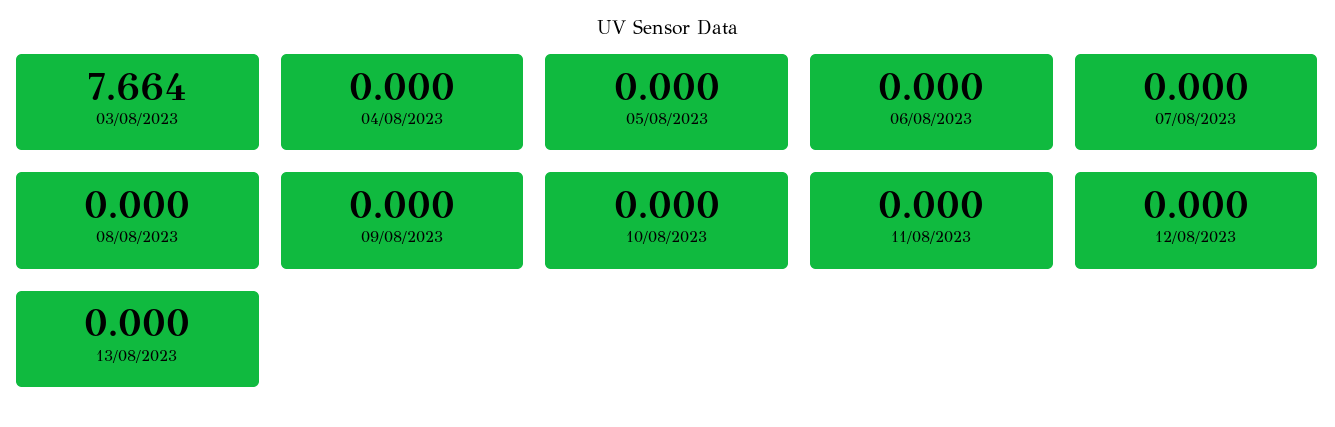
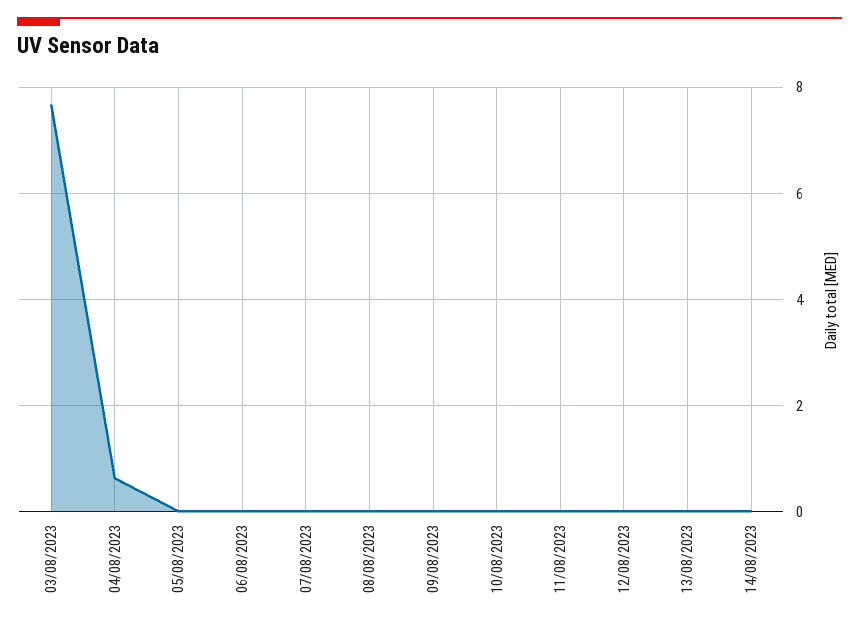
04/08/2023: 0 -> 0.6
14/08/2023: none -> 0

